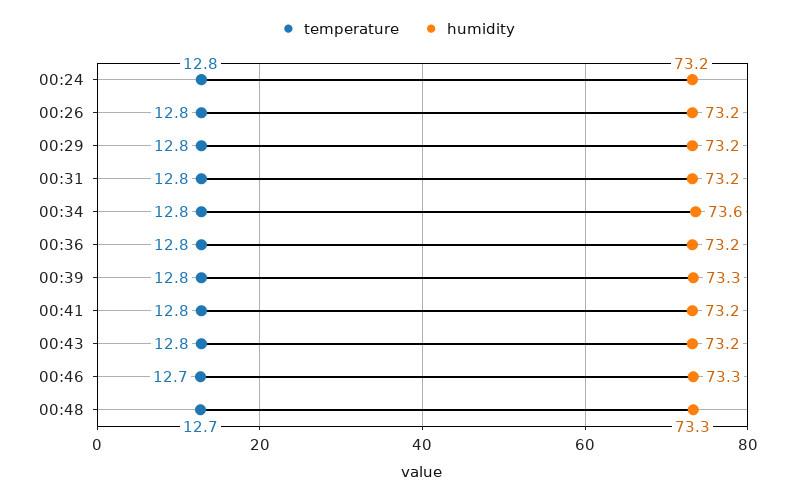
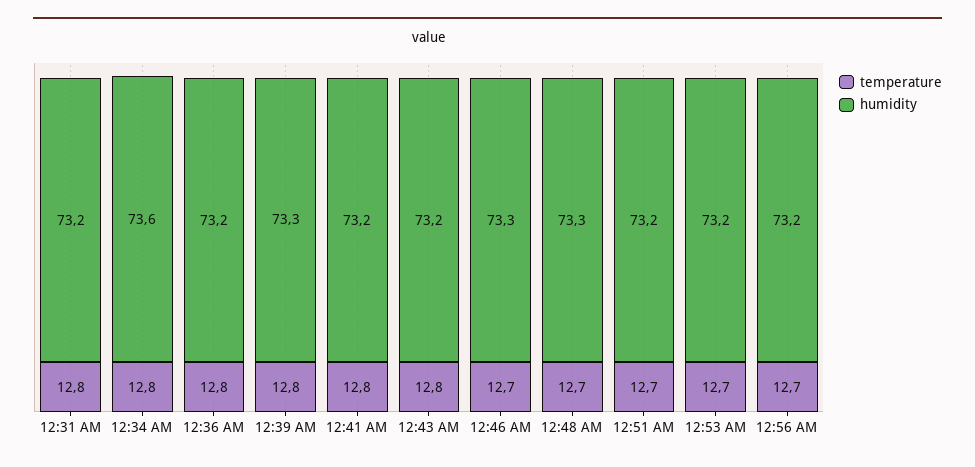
temperature, 00:24: 12.8 -> none
humidity, 00:24: 73.2 -> none
temperature, 00:26: 12.8 -> none
humidity, 00:26: 73.2 -> none
temperature, 00:29: 12.8 -> none
humidity, 00:29: 73.2 -> none
temperature, 12:51 AM: none -> 12.7
humidity, 12:51 AM: none -> 73.2
temperature, 12:53 AM: none -> 12.7
humidity, 12:53 AM: none -> 73.2
temperature, 12:56 AM: none -> 12.7
humidity, 12:56 AM: none -> 73.2

